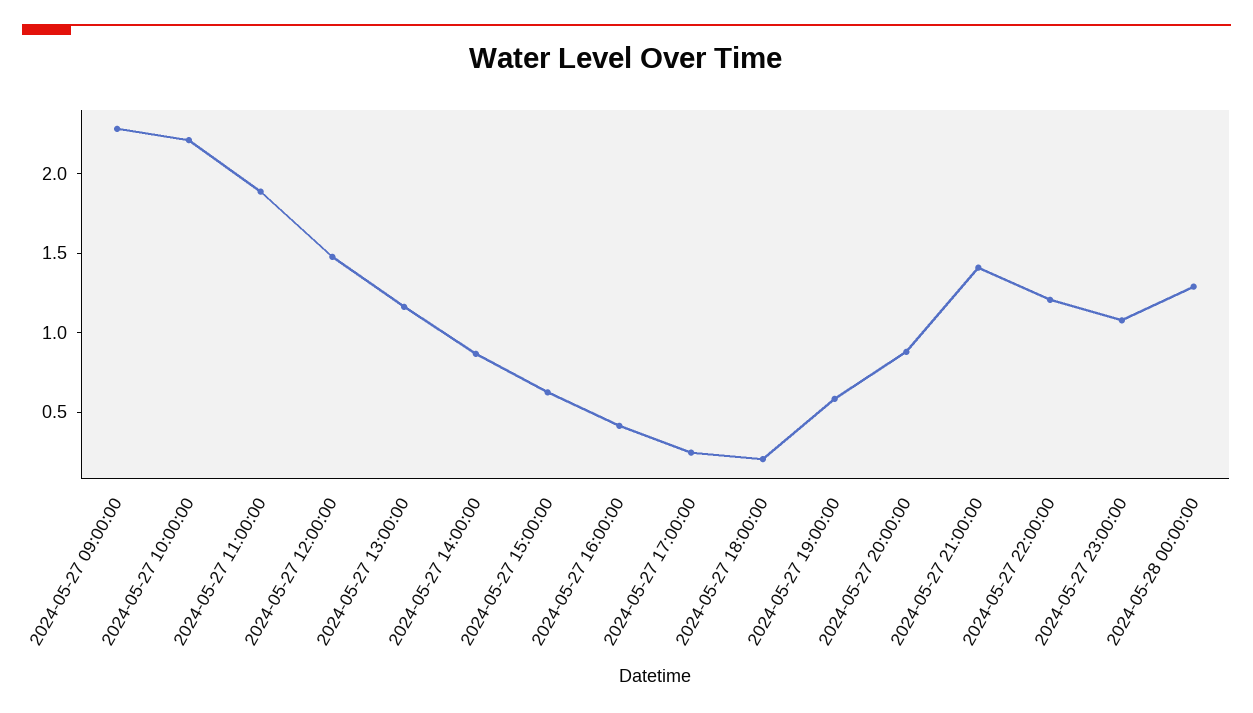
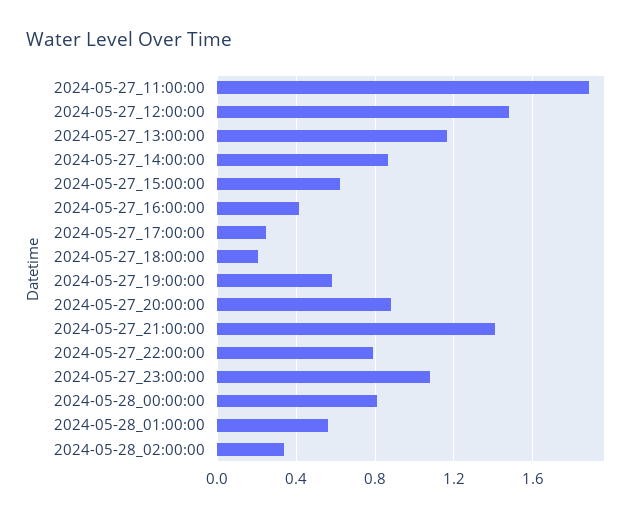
2024-05-27 09:00:00: 2.3 -> none
2024-05-27 10:00:00: 2.2 -> none
2024-05-27 22:00:00: 1.2 -> 0.8
2024-05-28 00:00:00: 1.3 -> 0.8
2024-05-28_01:00:00: none -> 0.55
2024-05-28_02:00:00: none -> 0.35

